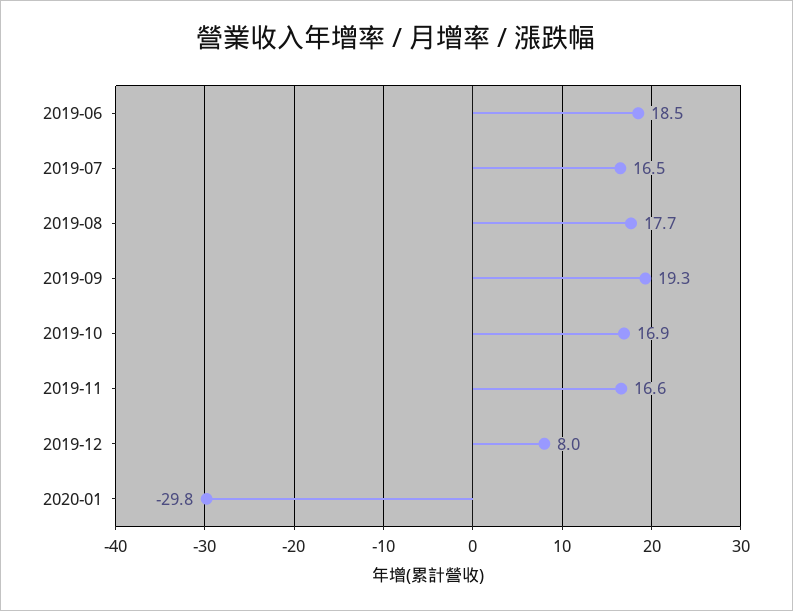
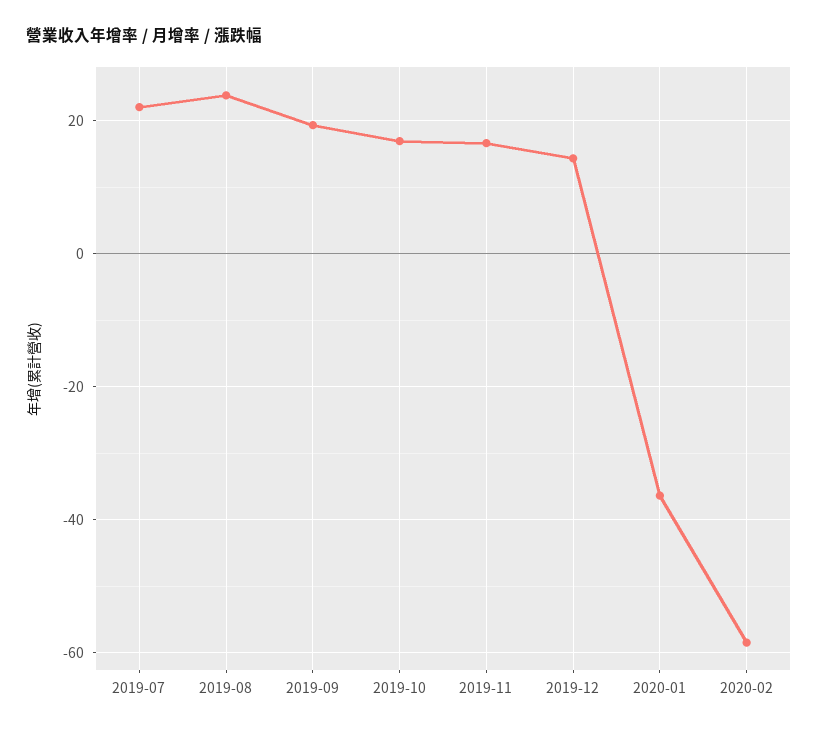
2019-06: 18.5 -> none
2019-07: 16.5 -> 22
2019-08: 17.7 -> 24
2019-12: 8 -> 14
2020-01: -29.8 -> -36
2020-02: none -> -58

